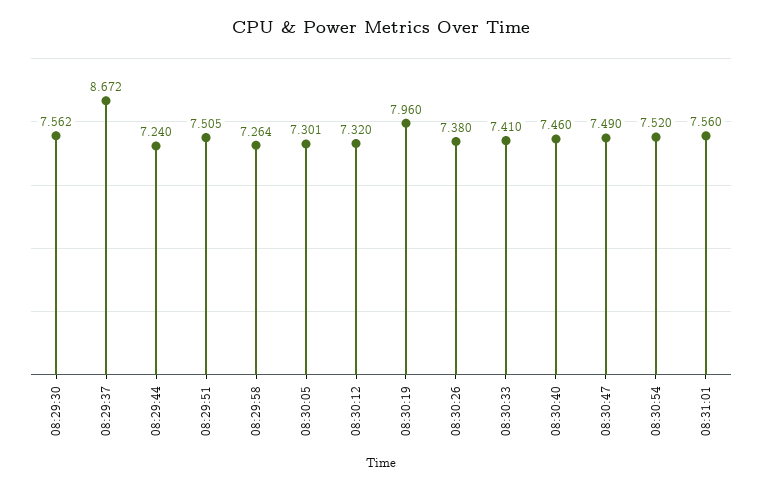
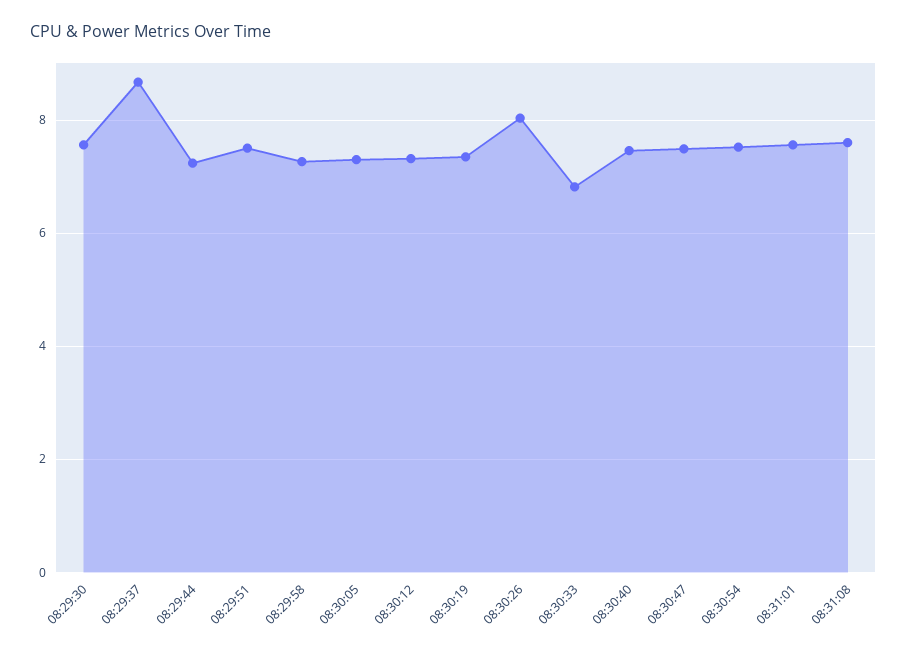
08:30:19: 7.96 -> 7.4
08:30:26: 7.38 -> 8
08:30:33: 7.41 -> 6.8
08:31:08: none -> 7.6

